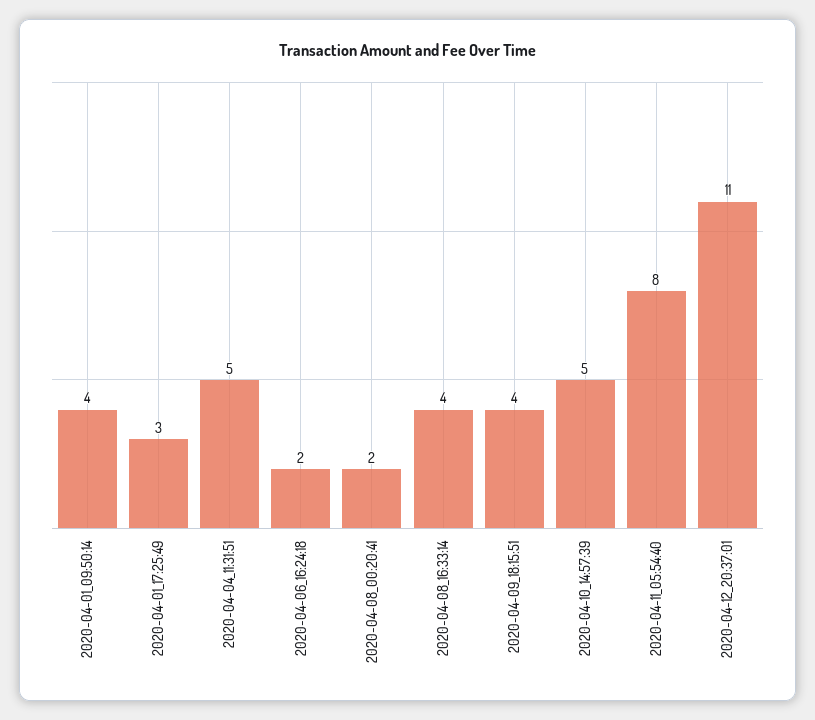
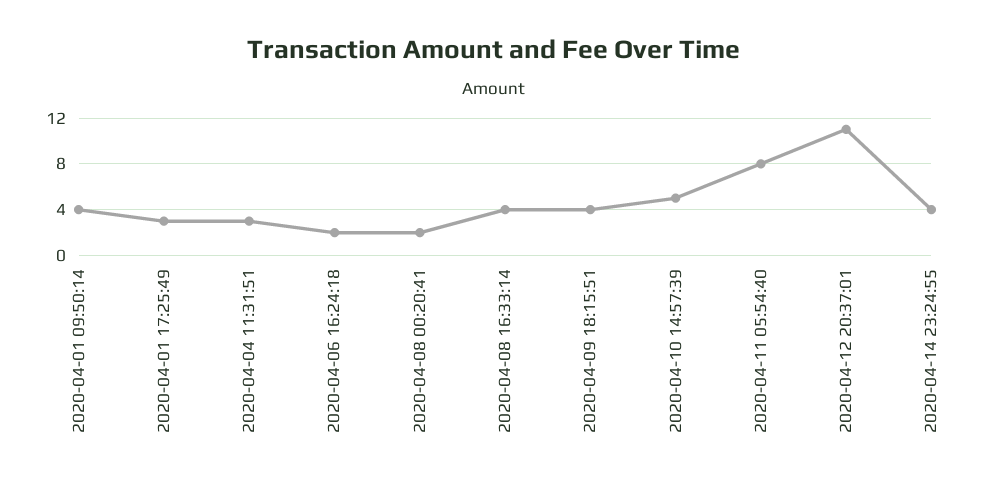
2020-04-04_11:31:51: 5 -> 3
2020-04-14 23:24:55: none -> 4

